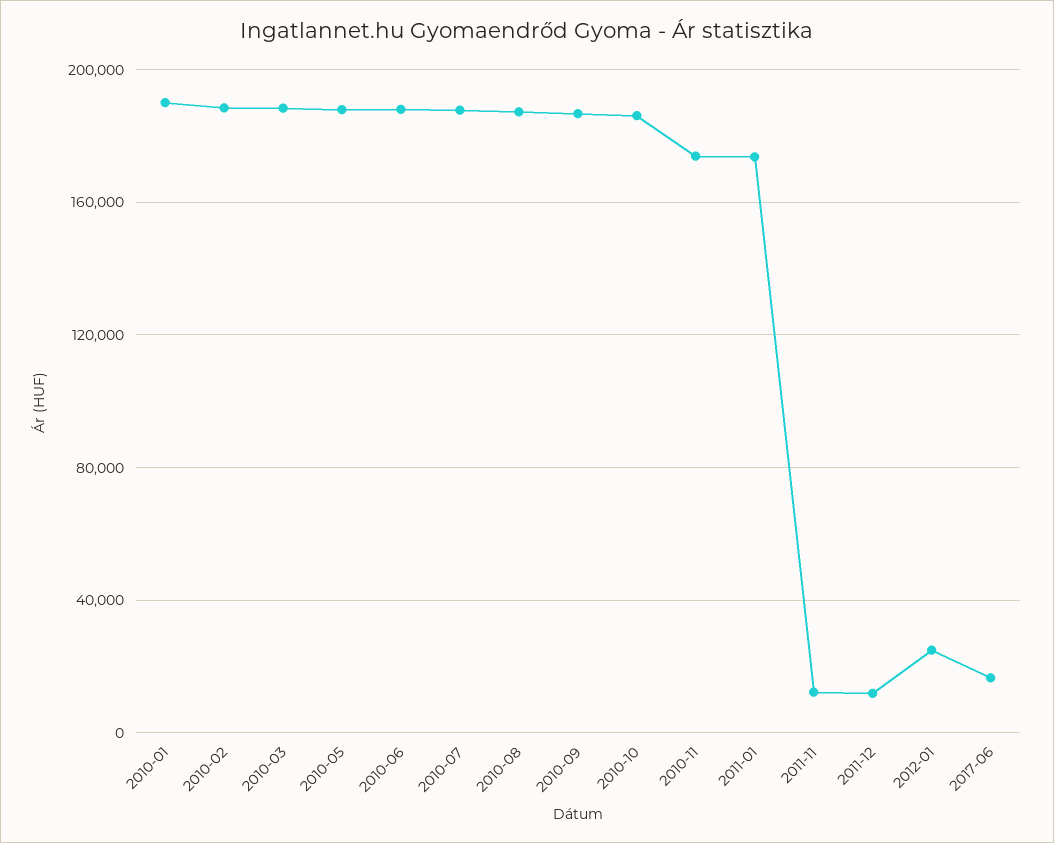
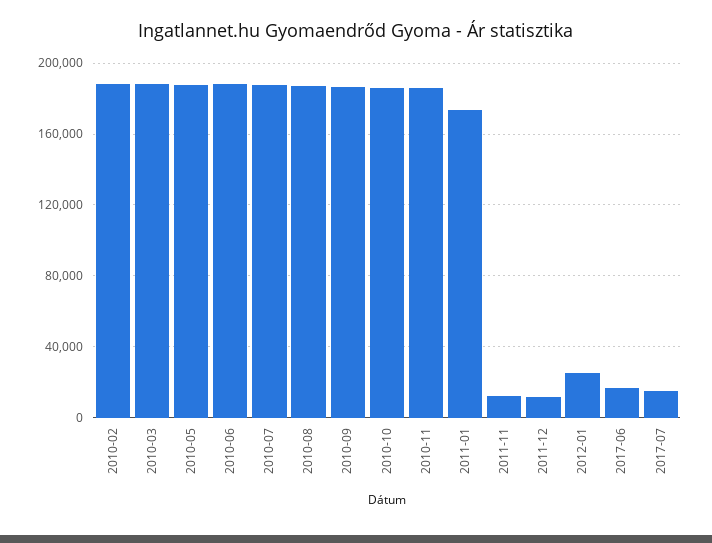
2010-01: 190000 -> none
2010-11: 175000 -> 185000
2017-07: none -> 15000

